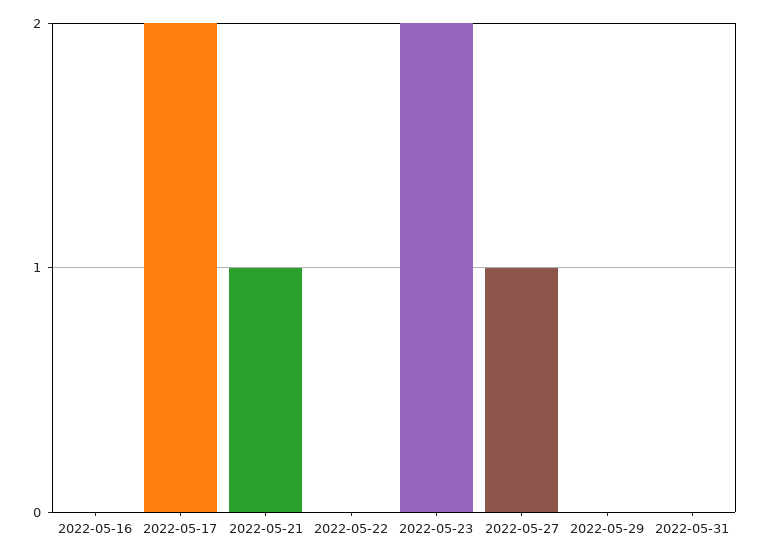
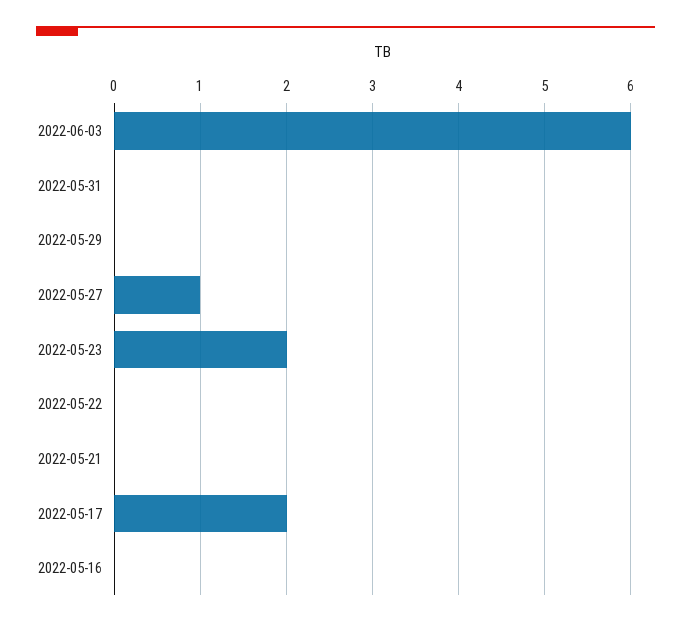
2022-05-21: 1 -> 0
2022-06-03: none -> 6

